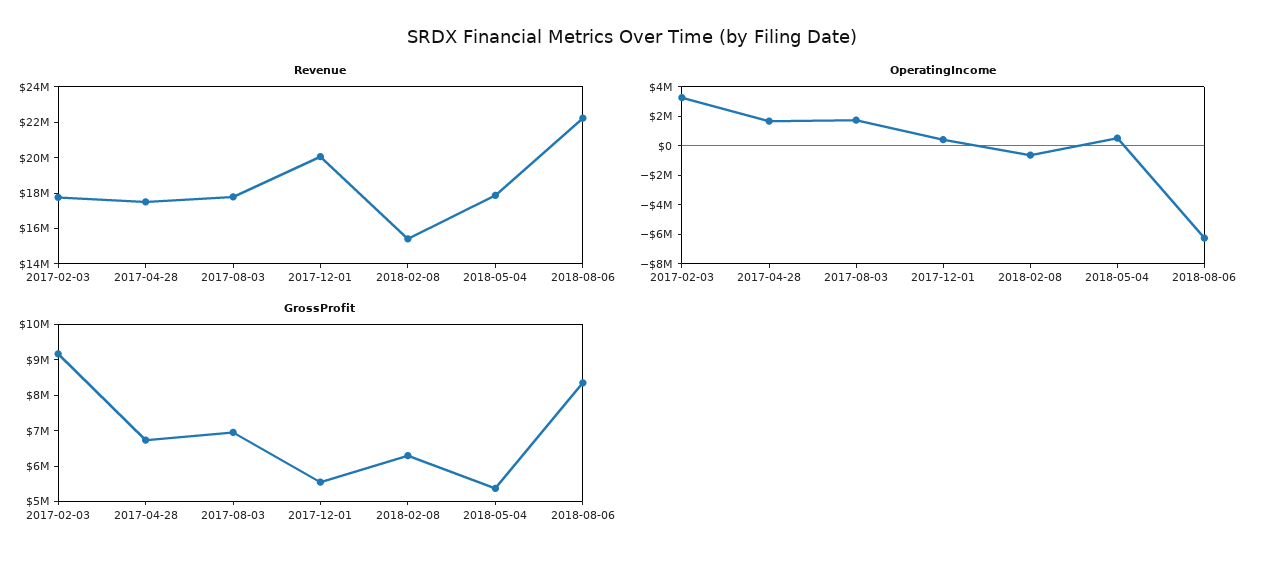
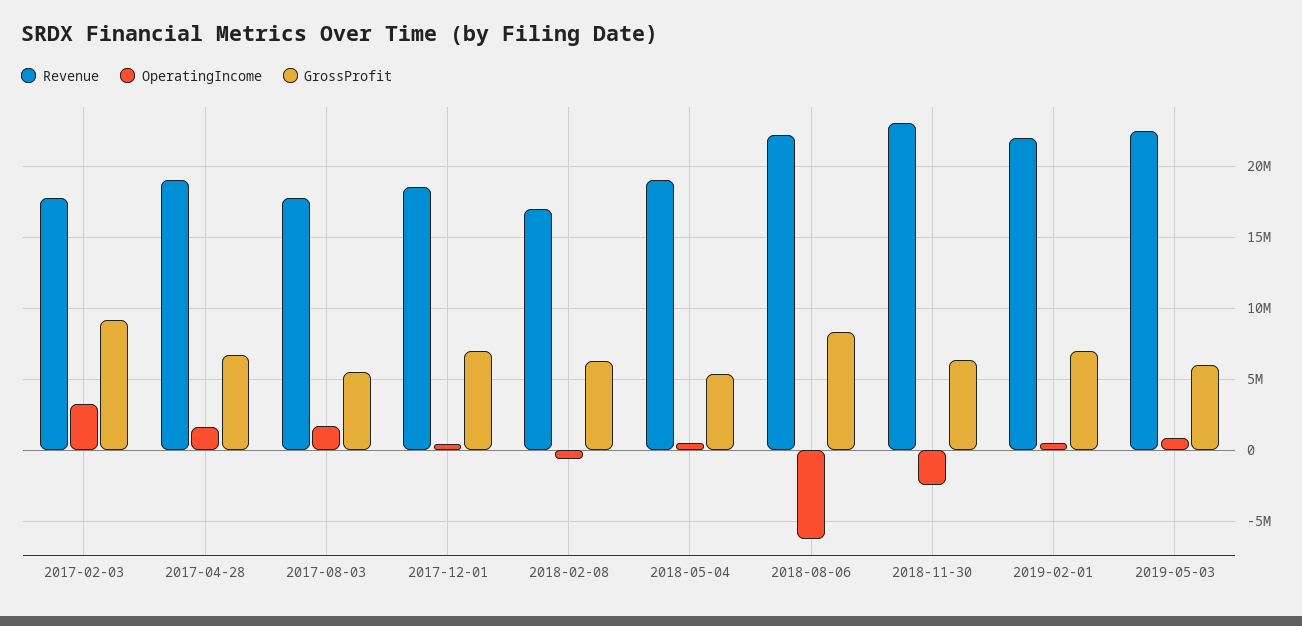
Revenue, 2017-04-28: 17500000 -> 19000000
Revenue, 2017-12-01: 20000000 -> 18500000
Revenue, 2018-02-08: 15500000 -> 17000000
Revenue, 2018-05-04: 18000000 -> 19000000
GrossProfit, 2017-08-03: 7000000 -> 5500000
GrossProfit, 2017-12-01: 5500000 -> 7000000
Revenue, 2018-11-30: none -> 23000000
OperatingIncome, 2018-11-30: none -> -2500000
GrossProfit, 2018-11-30: none -> 6500000
Revenue, 2019-02-01: none -> 22000000
OperatingIncome, 2019-02-01: none -> 500000
GrossProfit, 2019-02-01: none -> 7000000
Revenue, 2019-05-03: none -> 22500000
OperatingIncome, 2019-05-03: none -> 1000000
GrossProfit, 2019-05-03: none -> 6000000

